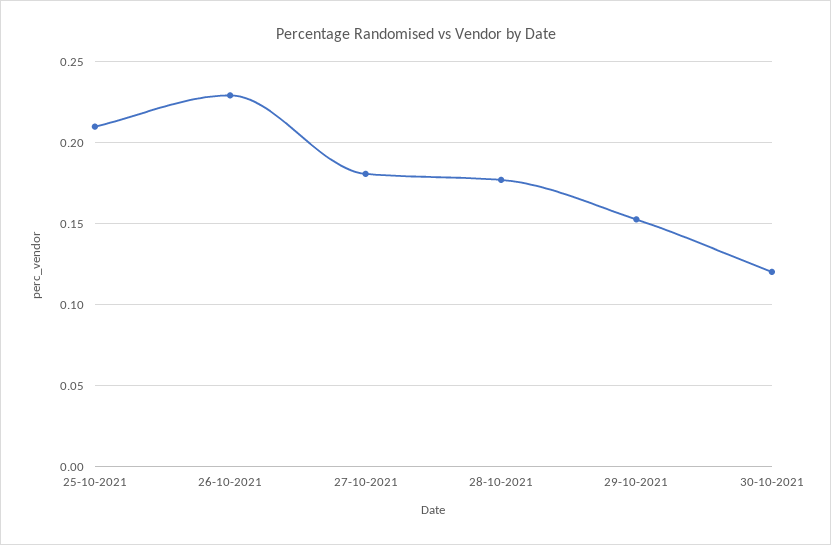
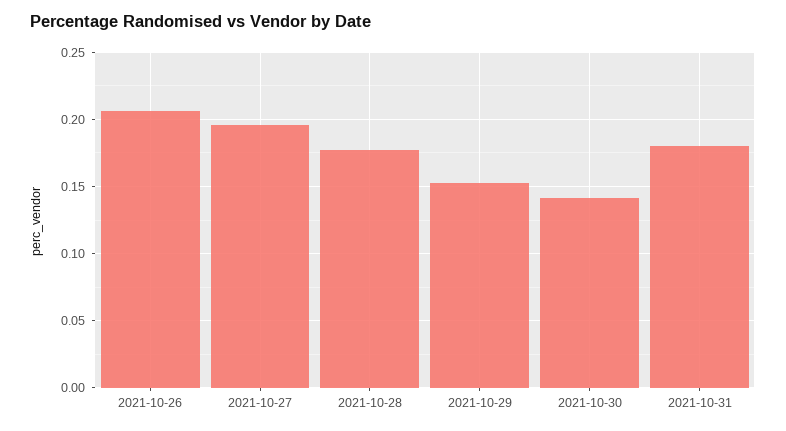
25-10-2021: 0.21 -> none
26-10-2021: 0.23 -> 0.205
27-10-2021: 0.18 -> 0.195
30-10-2021: 0.12 -> 0.14
2021-10-31: none -> 0.18

